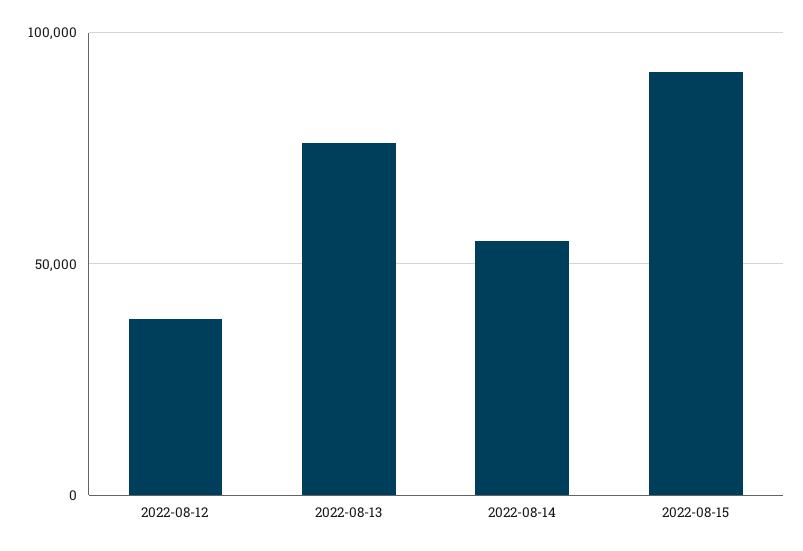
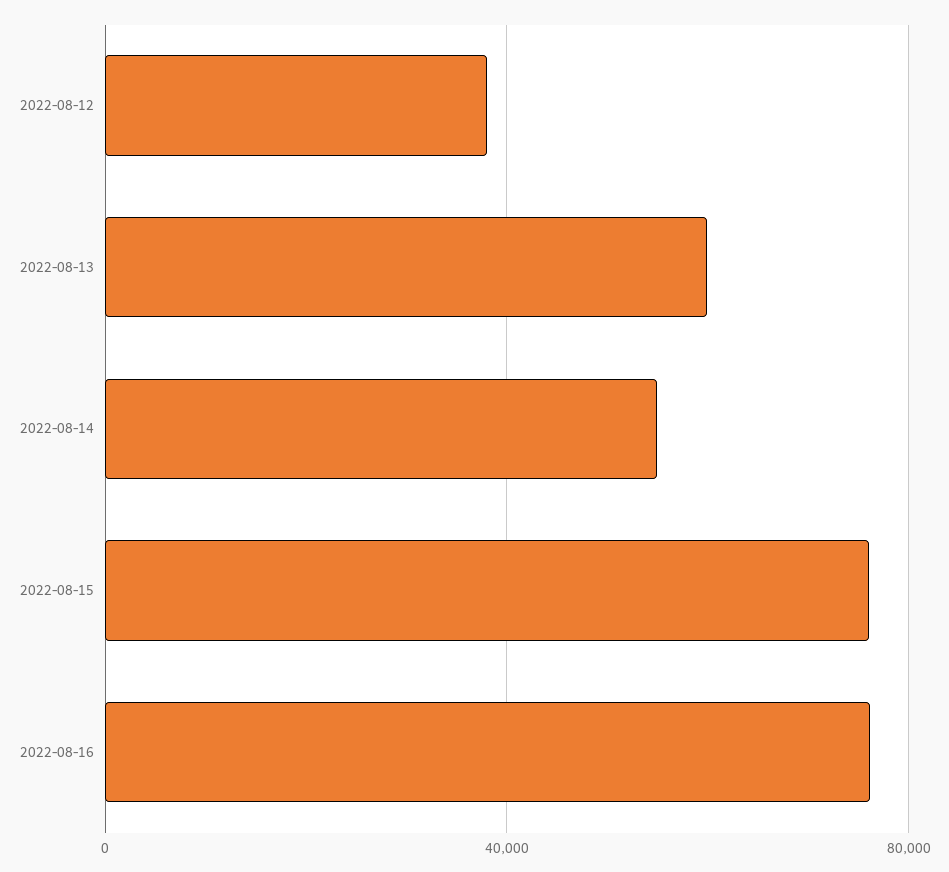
2022-08-13: 75000 -> 60000
2022-08-15: 90000 -> 75000
2022-08-16: none -> 75000

